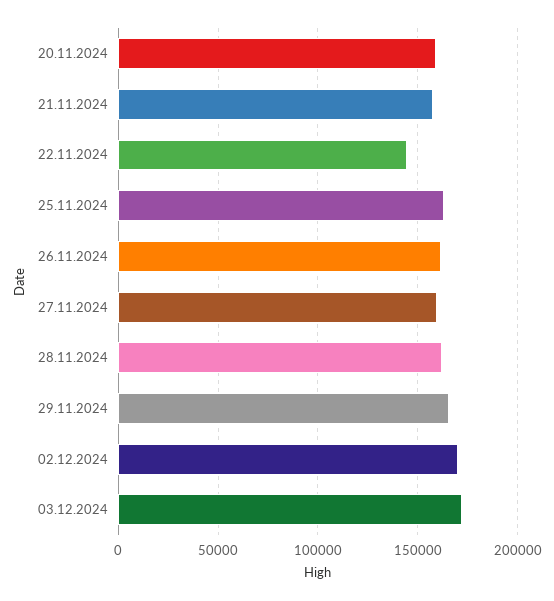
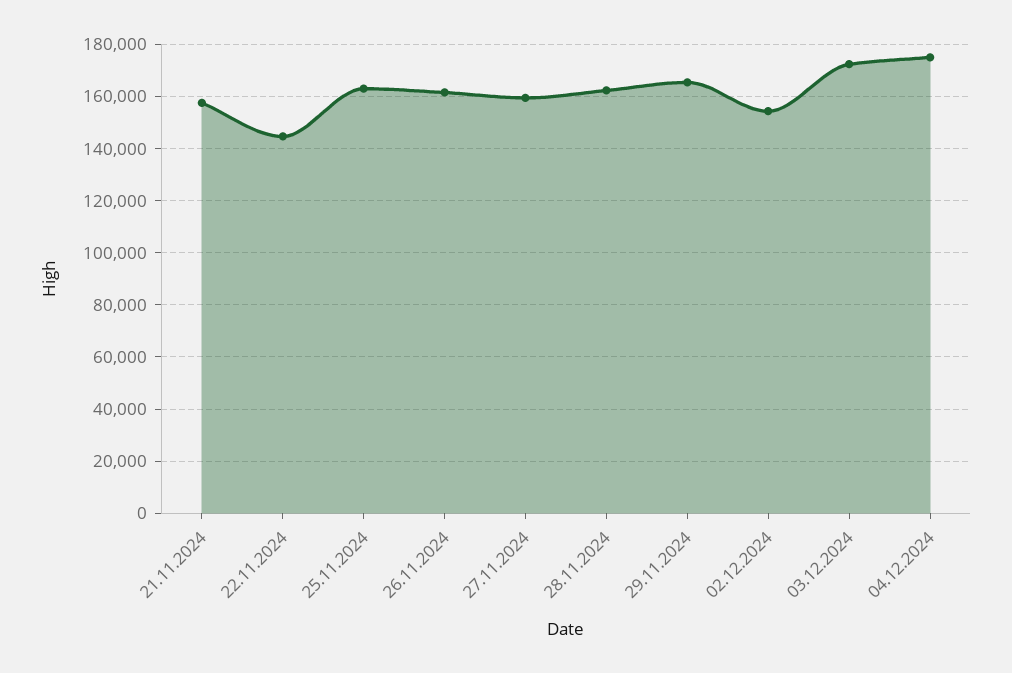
20.11.2024: 160000 -> none
02.12.2024: 170000 -> 155000
04.12.2024: none -> 175000

